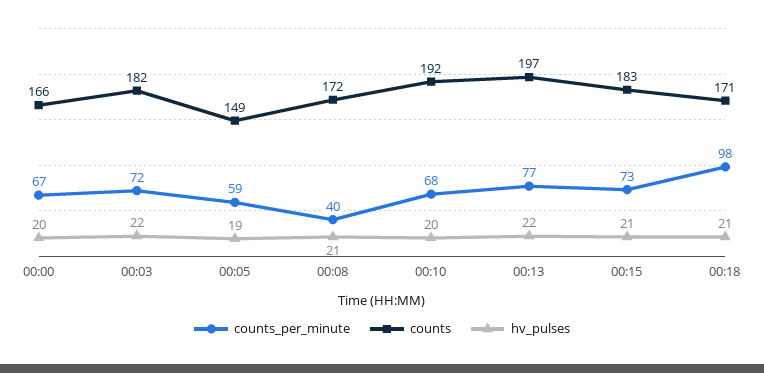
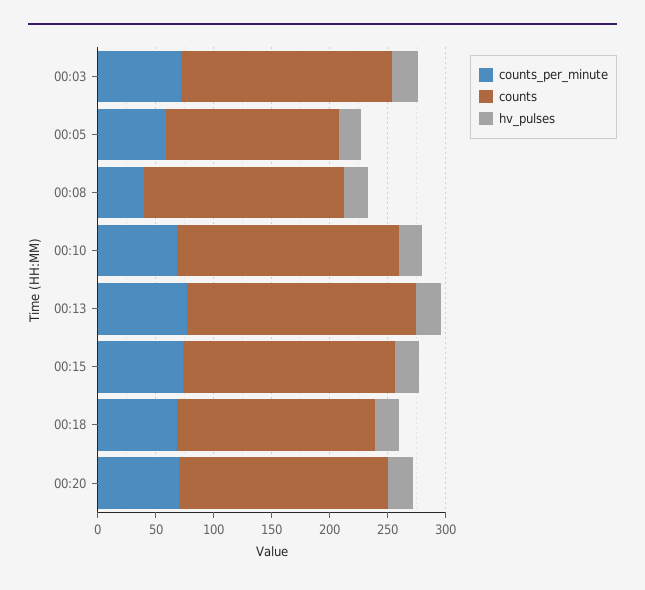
counts_per_minute, 00:00: 67 -> none
counts, 00:00: 166 -> none
hv_pulses, 00:00: 20 -> none
counts_per_minute, 00:18: 98 -> 70
counts_per_minute, 00:20: none -> 70
counts, 00:20: none -> 180
hv_pulses, 00:20: none -> 20

